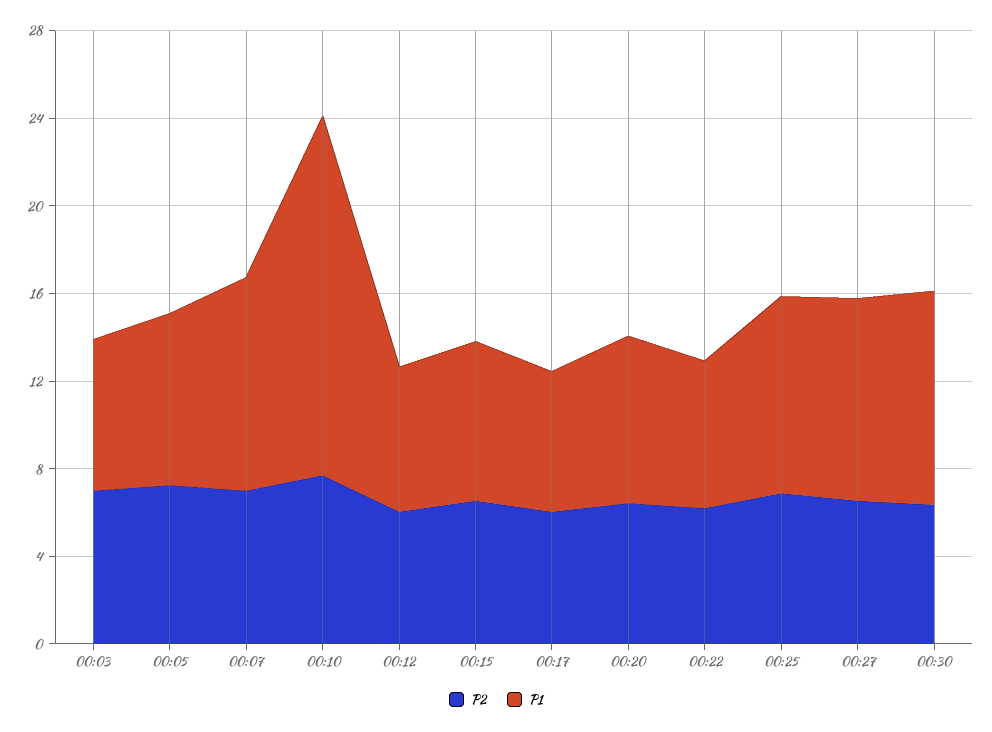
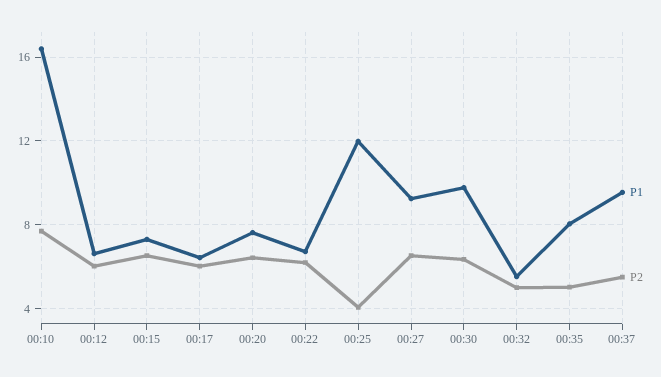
P2, 00:03: 7 -> none
P1, 00:03: 7 -> none
P2, 00:05: 7 -> none
P1, 00:05: 8 -> none
P2, 00:07: 7 -> none
P1, 00:07: 10 -> none
P2, 00:25: 7 -> 4
P1, 00:25: 9 -> 12
P1, 00:32: none -> 5.5
P2, 00:32: none -> 5
P1, 00:35: none -> 8
P2, 00:35: none -> 5
P1, 00:37: none -> 9.5
P2, 00:37: none -> 5.5

